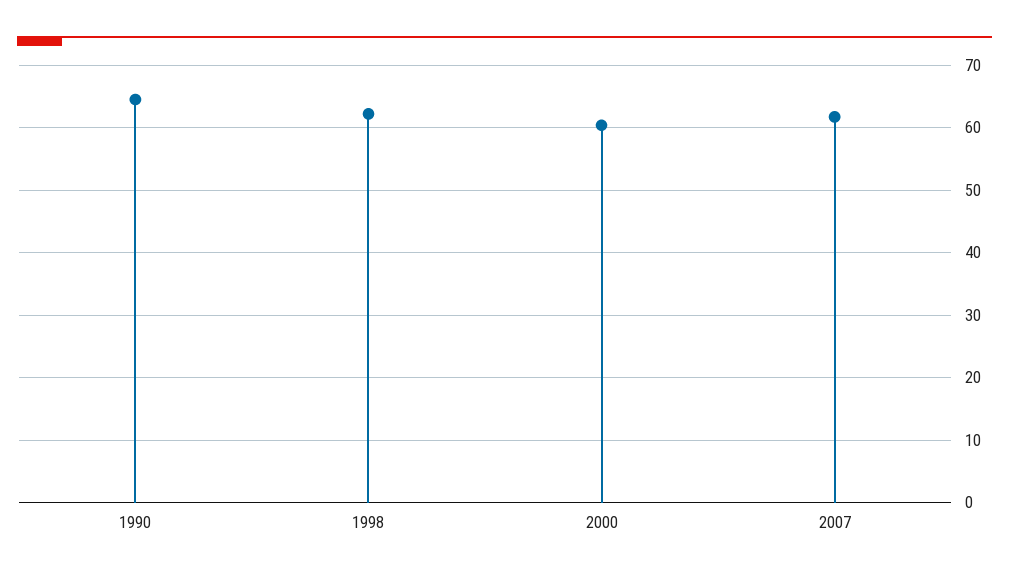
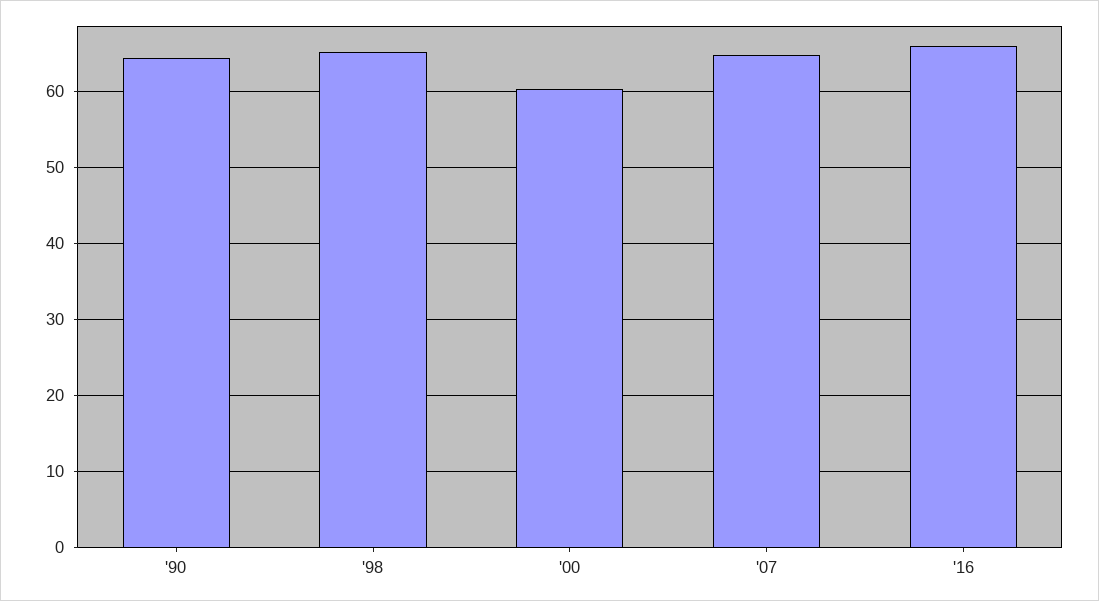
1998: 62 -> 65
2007: 62 -> 65
'16: none -> 66

